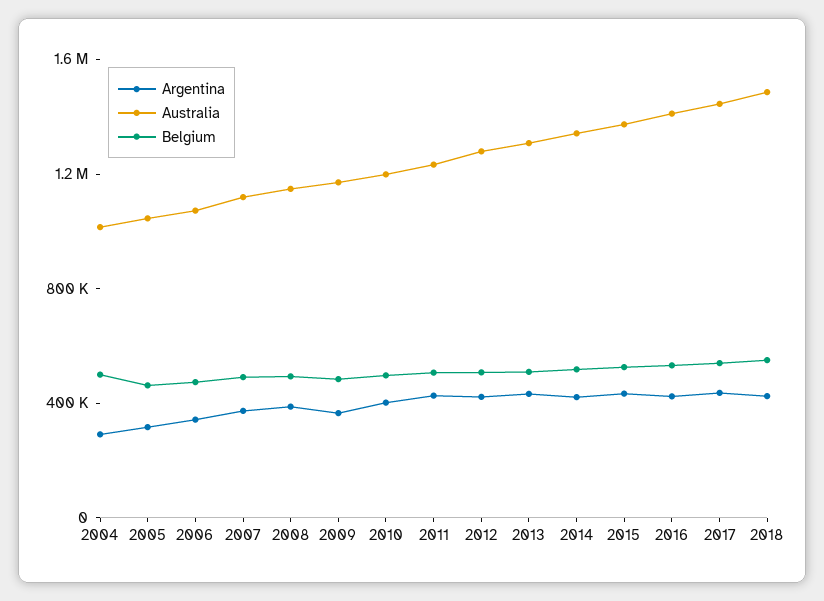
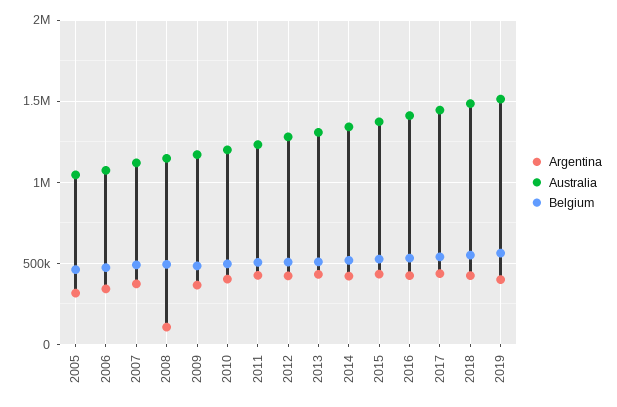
Argentina, 2004: 300000 -> none
Australia, 2004: 1000000 -> none
Belgium, 2004: 500000 -> none
Argentina, 2008: 400000 -> 100000
Argentina, 2019: none -> 400000
Australia, 2019: none -> 1500000
Belgium, 2019: none -> 550000

